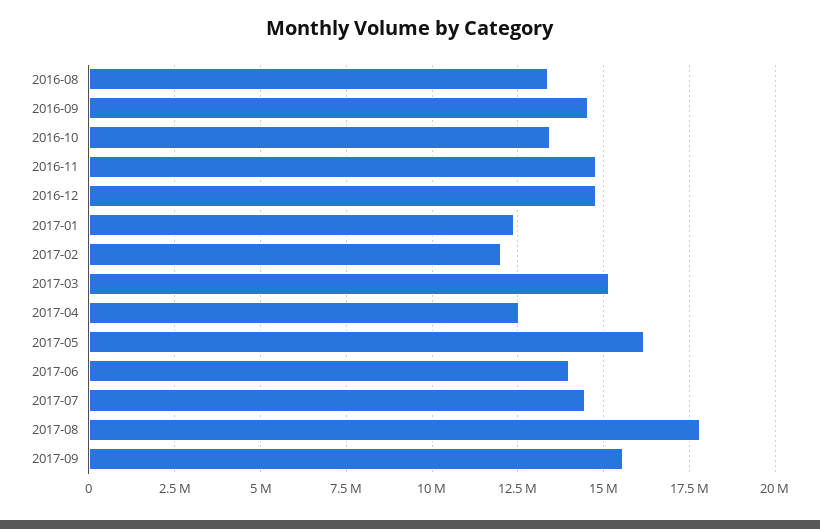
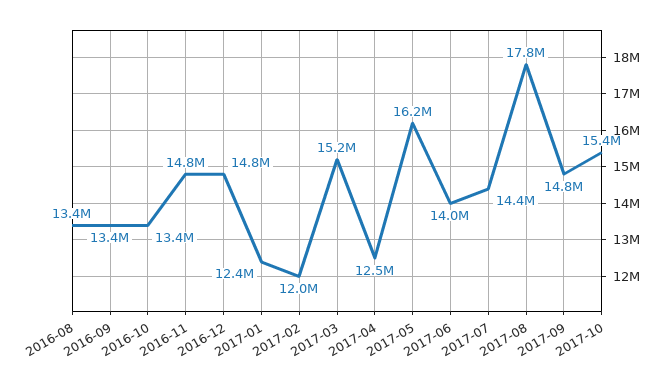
2016-09: 14500000 -> 13400000
2017-09: 15500000 -> 14800000
2017-10: none -> 15400000

